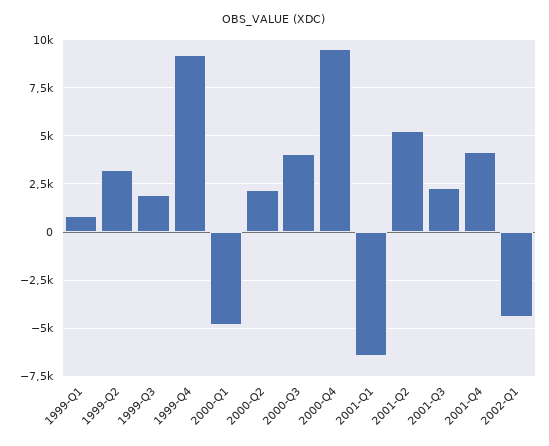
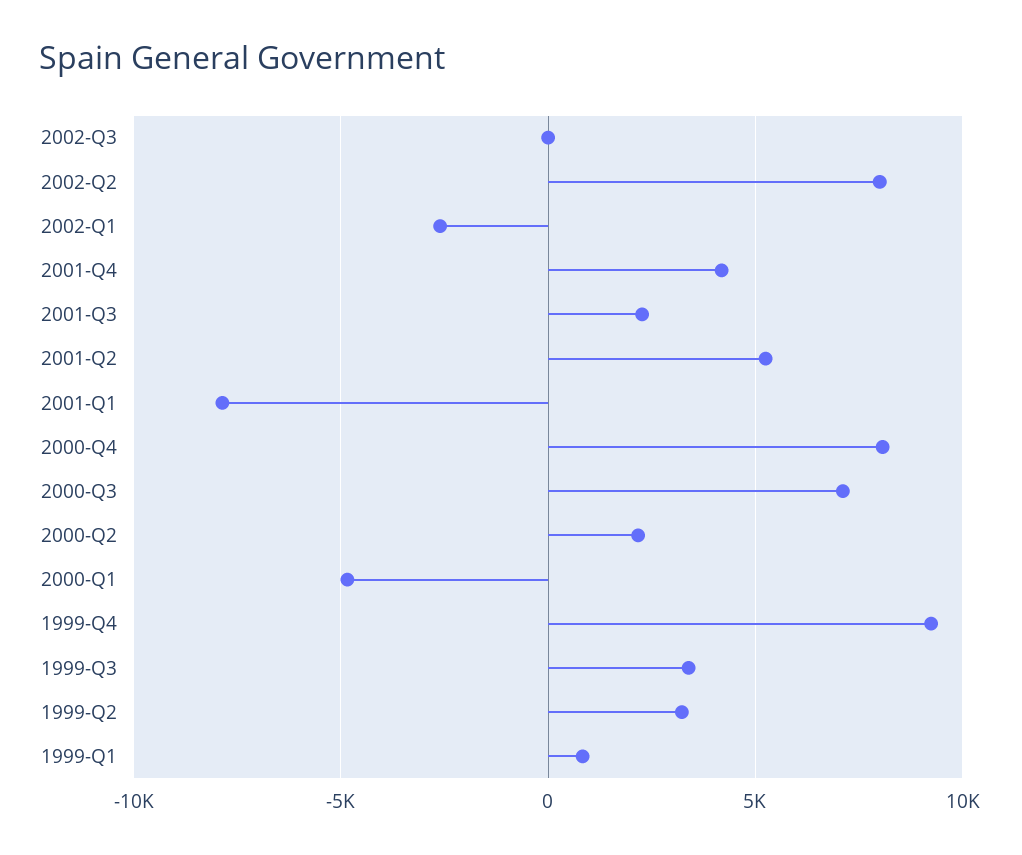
1999-Q3: 2000 -> 3500
2000-Q3: 4000 -> 7000
2000-Q4: 9500 -> 8000
2001-Q1: -6500 -> -8000
2002-Q1: -4500 -> -2500
2002-Q3: none -> 0
2002-Q2: none -> 8000

